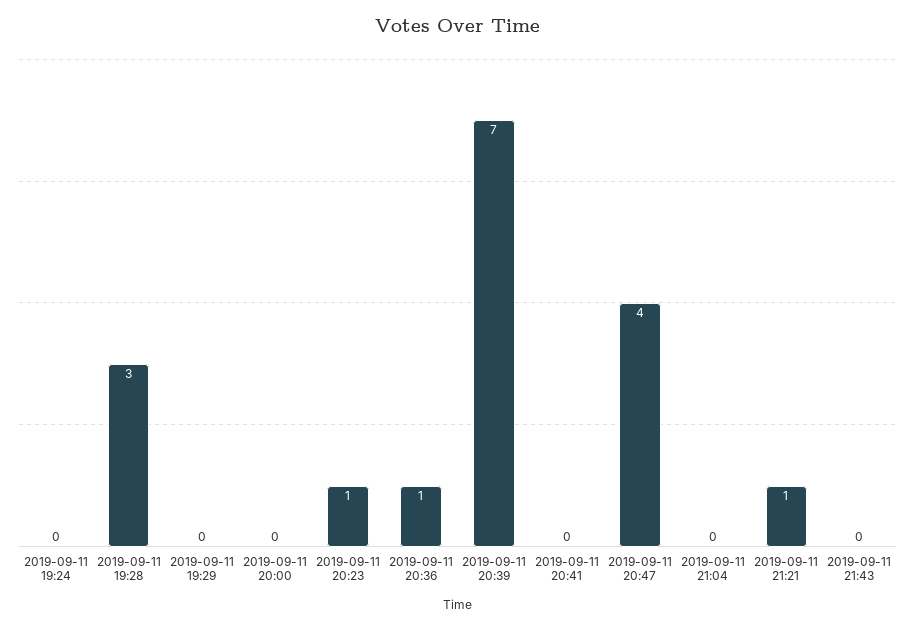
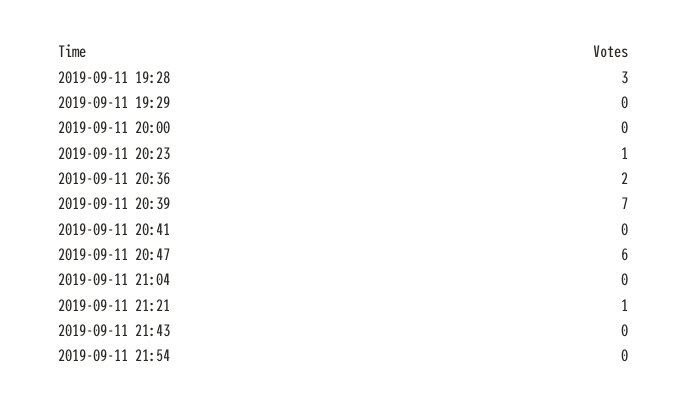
2019-09-11 19:24: 0 -> none
2019-09-11 20:36: 1 -> 2
2019-09-11 20:47: 4 -> 6
2019-09-11 21:54: none -> 0

